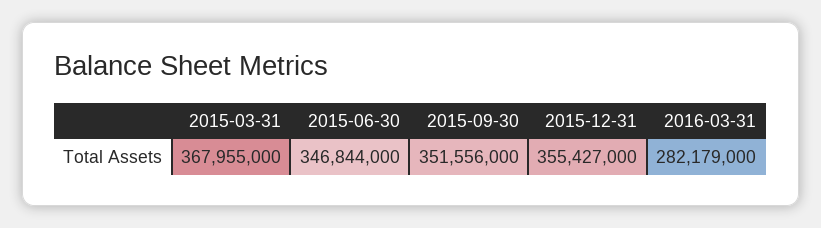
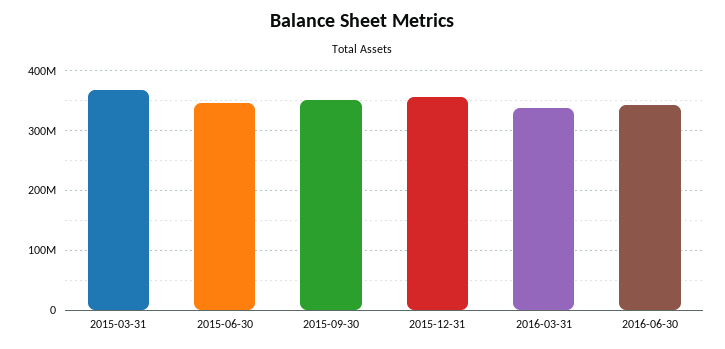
2016-03-31: 282179000 -> 340000000
2016-06-30: none -> 340000000

